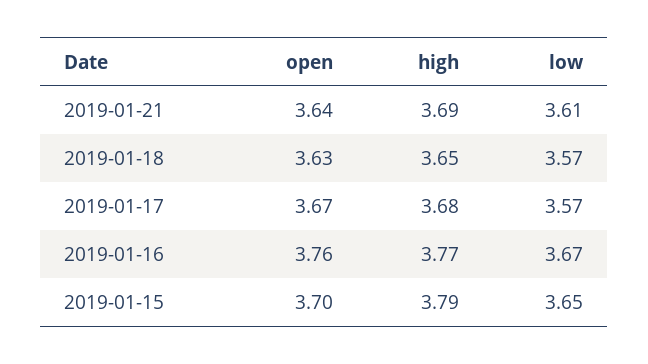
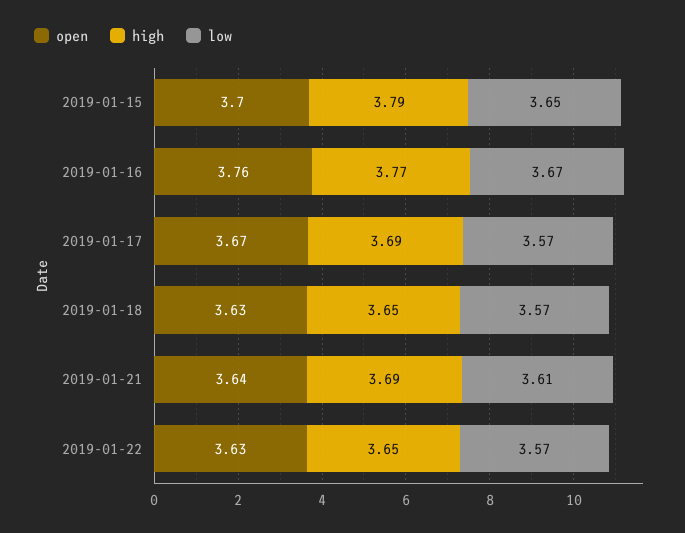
high, 2019-01-17: 3.68 -> 3.69
open, 2019-01-22: none -> 3.63
high, 2019-01-22: none -> 3.65
low, 2019-01-22: none -> 3.57

